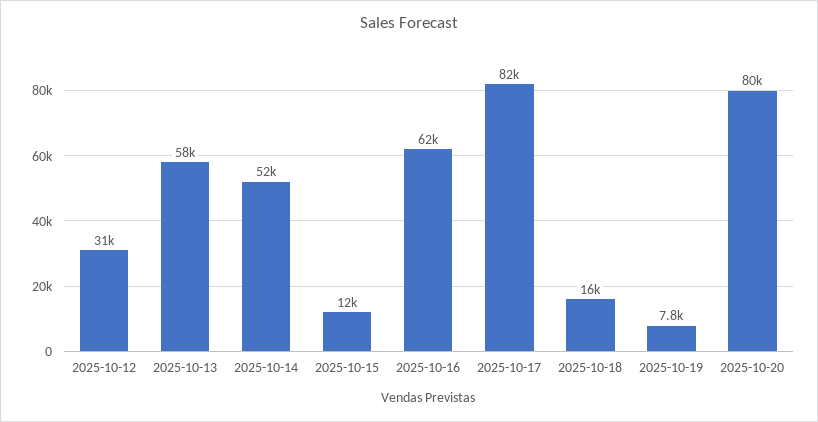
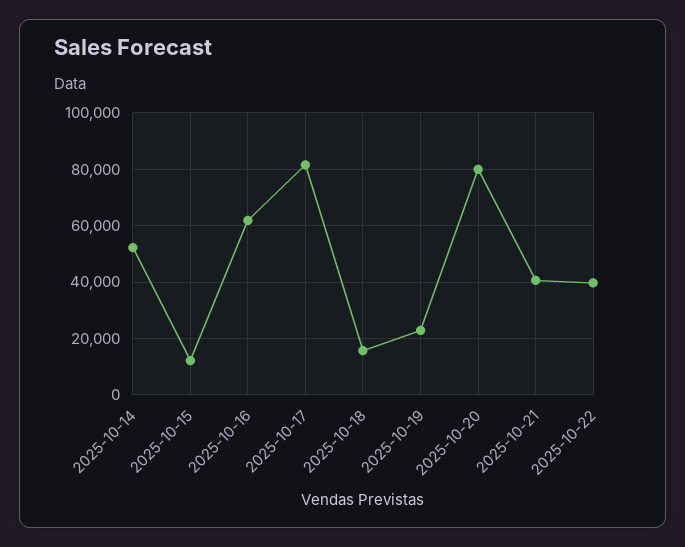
2025-10-12: 31000 -> none
2025-10-13: 58000 -> none
2025-10-19: 7800 -> 22500
2025-10-21: none -> 40000
2025-10-22: none -> 40000

